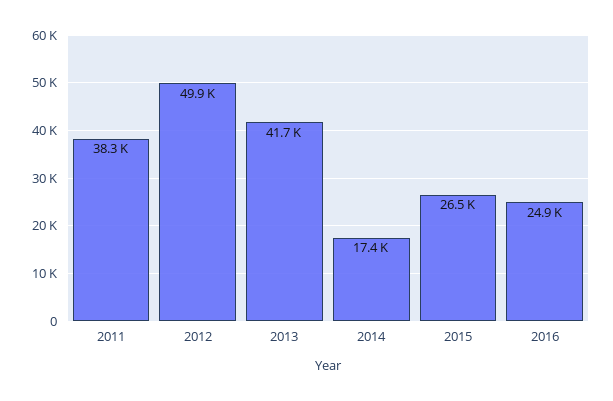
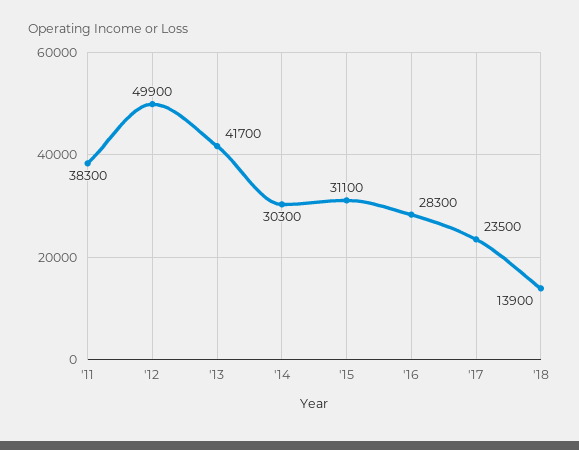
2014: 17400 -> 30300
2015: 26500 -> 31100
2016: 24900 -> 28300
'17: none -> 23500
'18: none -> 13900

